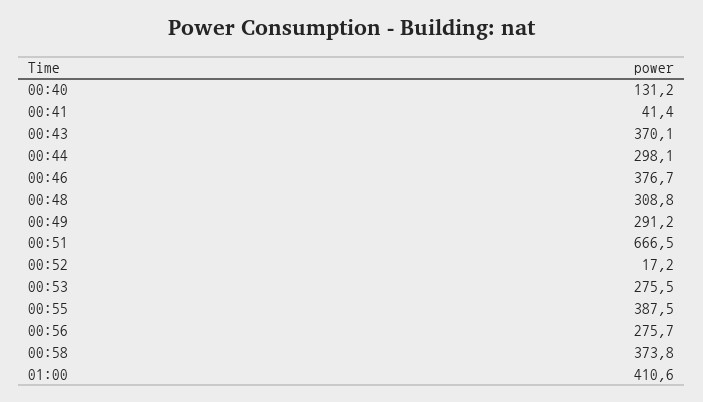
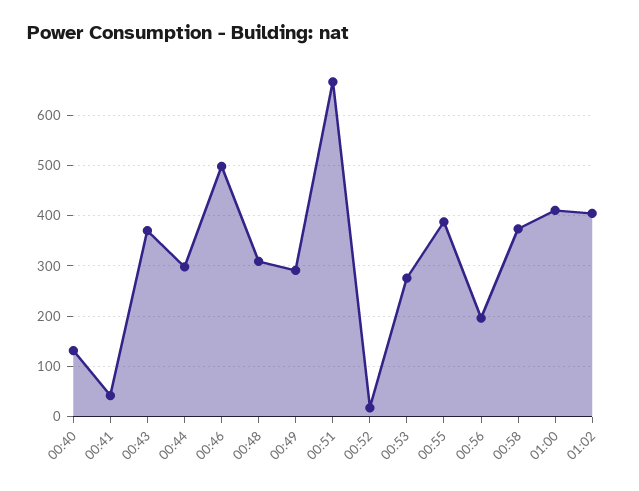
00:46: 376.7 -> 500
00:56: 275.7 -> 200
01:02: none -> 400

